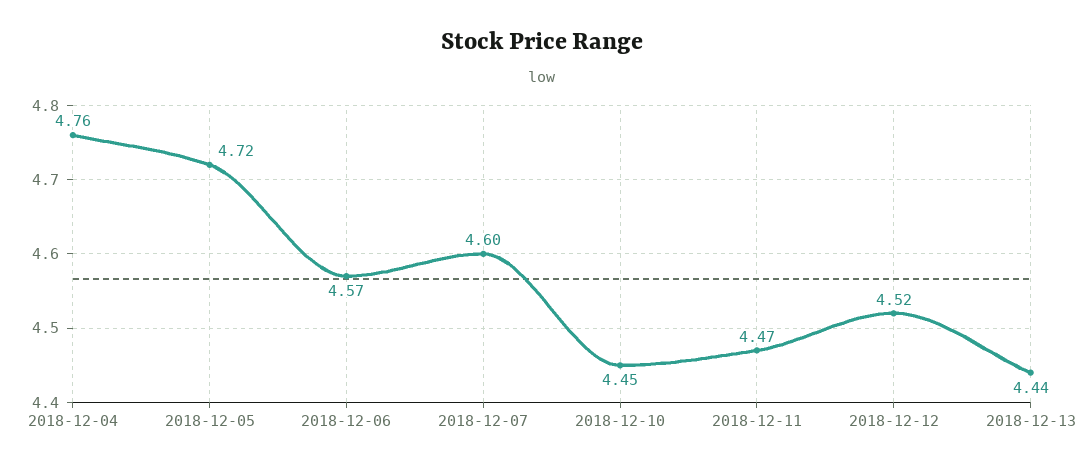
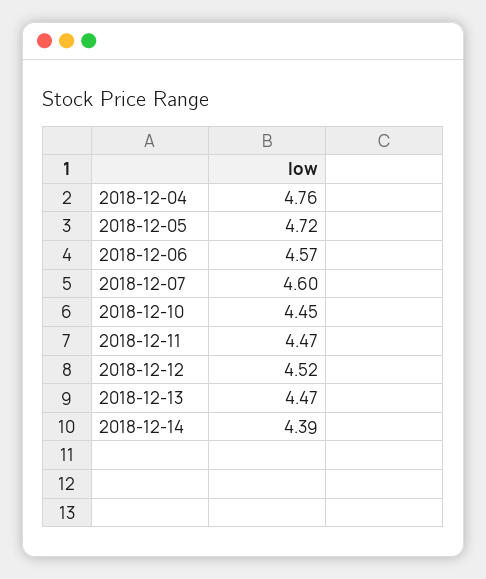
2018-12-13: 4.44 -> 4.47
2018-12-14: none -> 4.39

